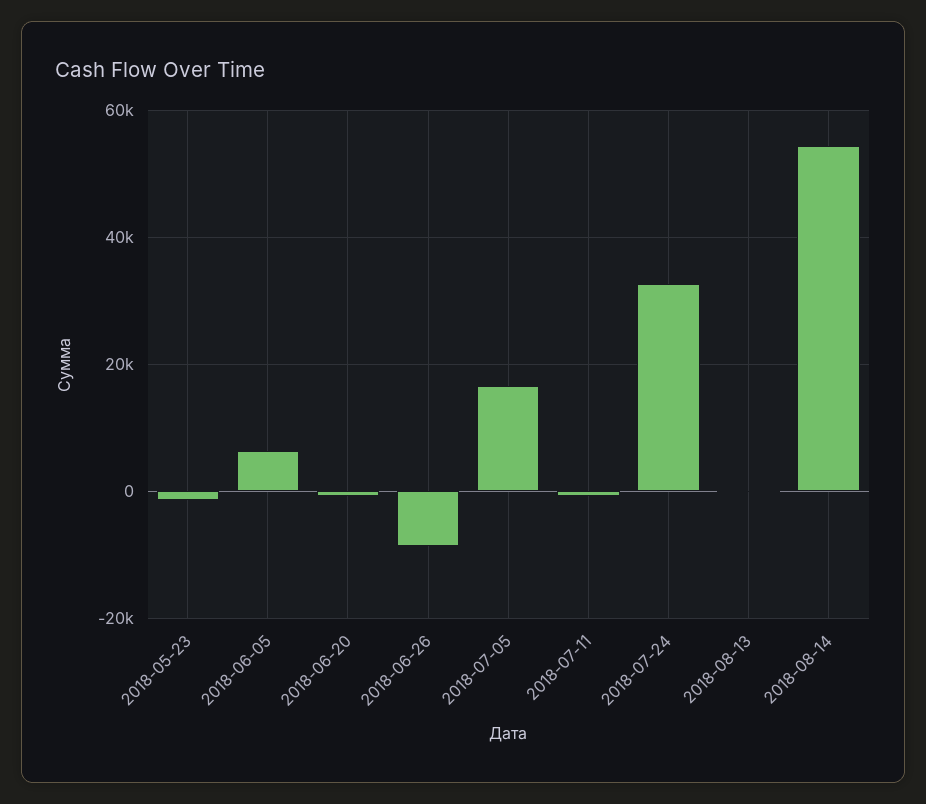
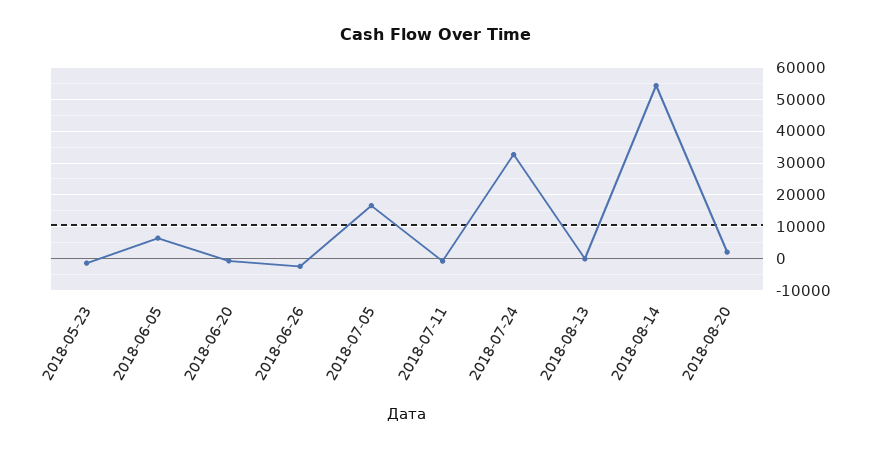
2018-06-26: -8000 -> -2000
2018-08-20: none -> 2000

